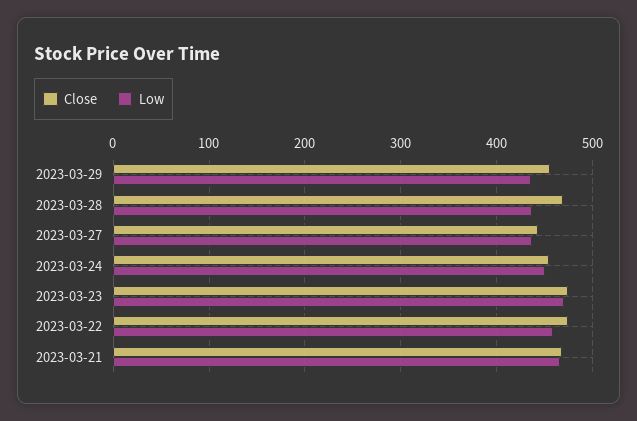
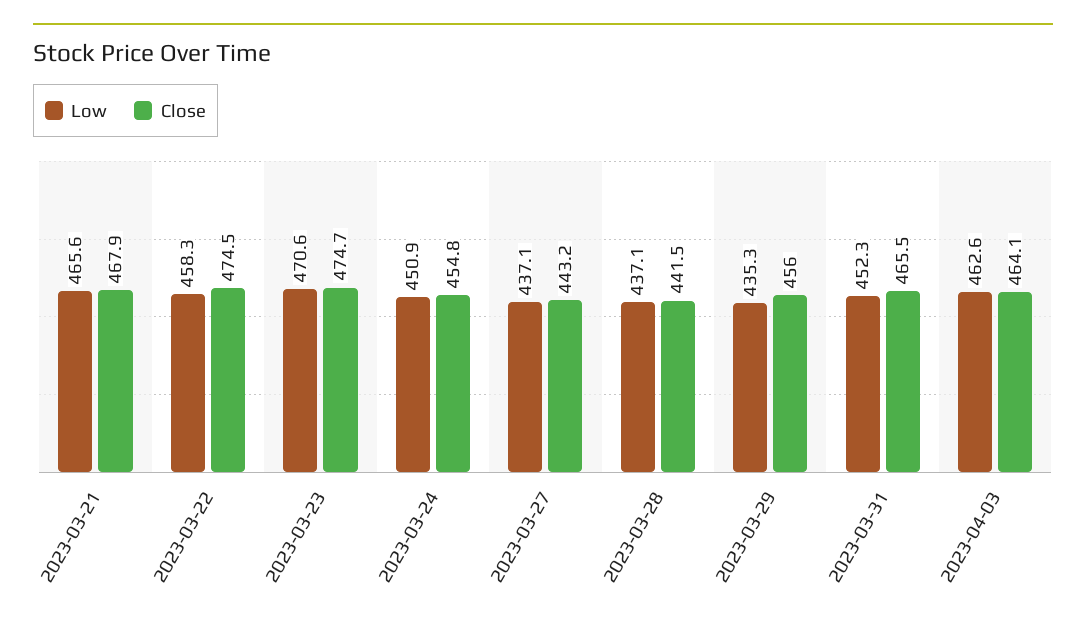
Close, 2023-03-28: 470 -> 441.5
Low, 2023-03-31: none -> 452.3
Close, 2023-03-31: none -> 465.5
Low, 2023-04-03: none -> 462.6
Close, 2023-04-03: none -> 464.1

